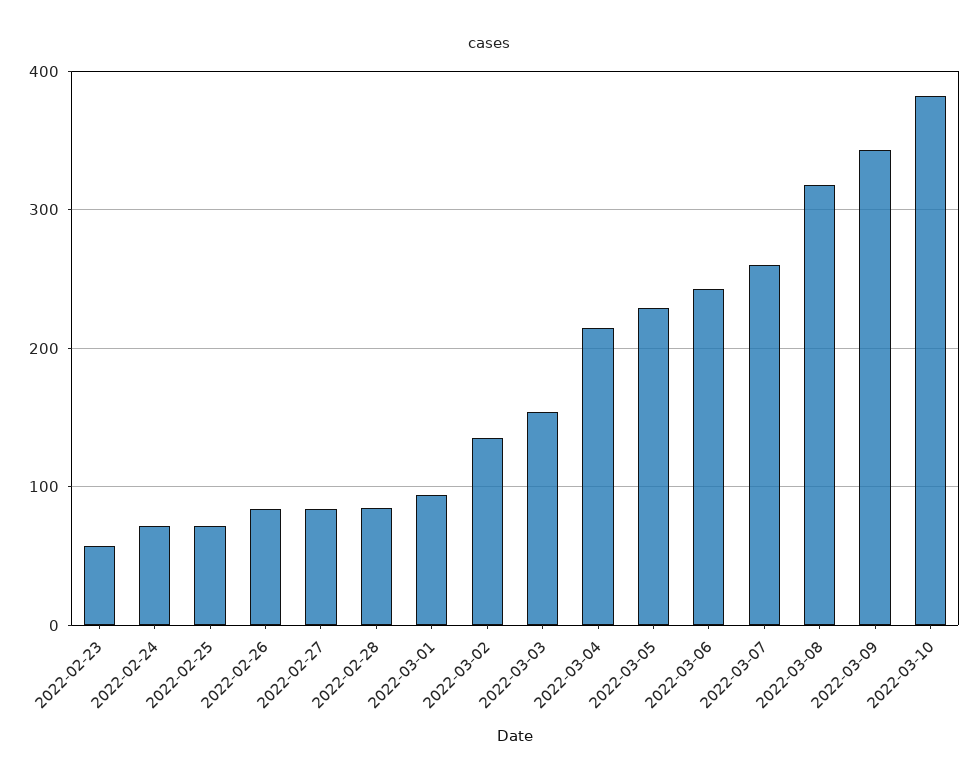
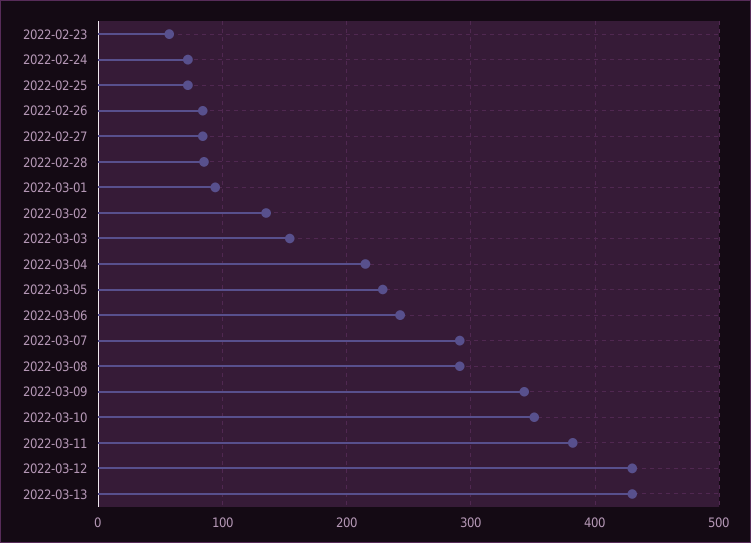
2022-03-07: 260 -> 290
2022-03-08: 320 -> 290
2022-03-10: 380 -> 350
2022-03-11: none -> 380
2022-03-12: none -> 430
2022-03-13: none -> 430

